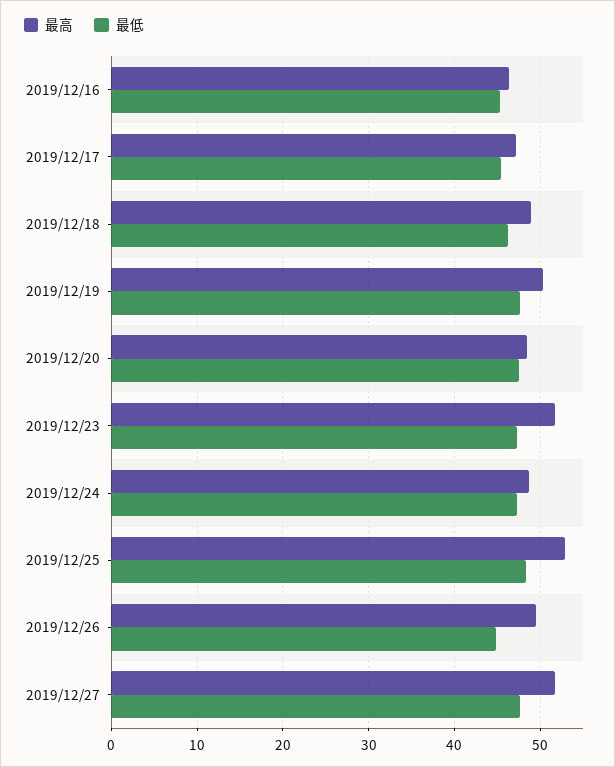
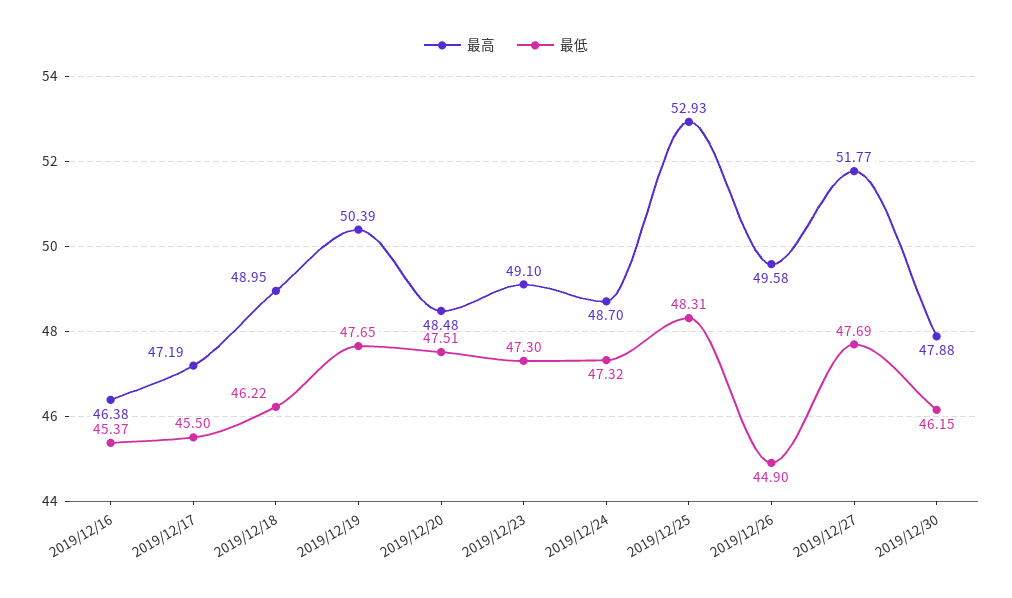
最高, 2019/12/23: 52 -> 49.1
最高, 2019/12/30: none -> 47.88
最低, 2019/12/30: none -> 46.15

